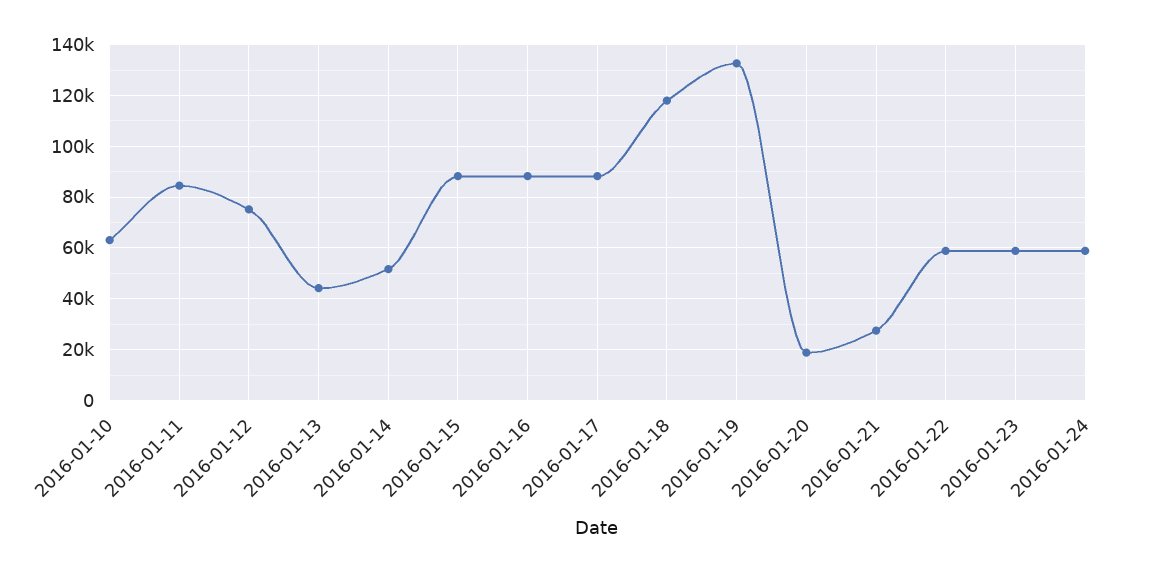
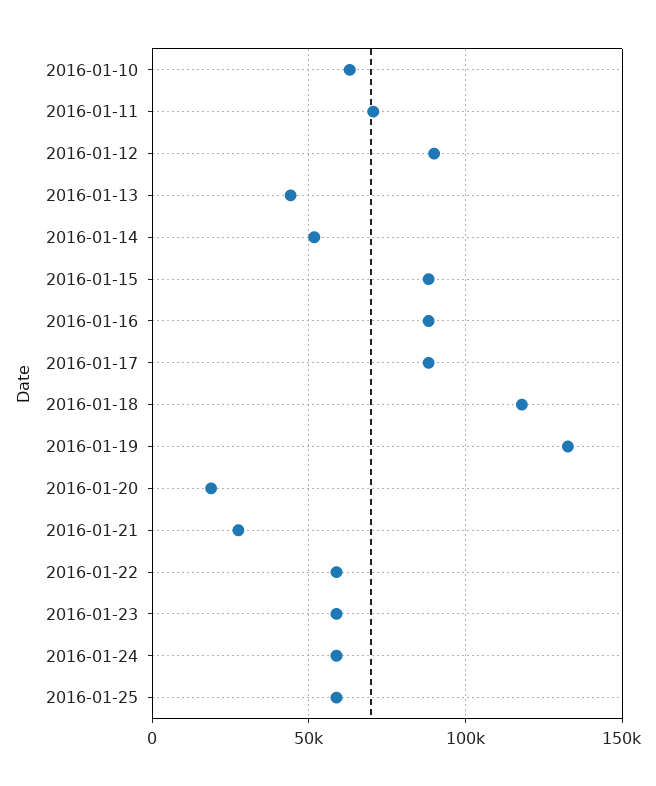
2016-01-11: 85000 -> 70000
2016-01-12: 75000 -> 90000
2016-01-25: none -> 60000

